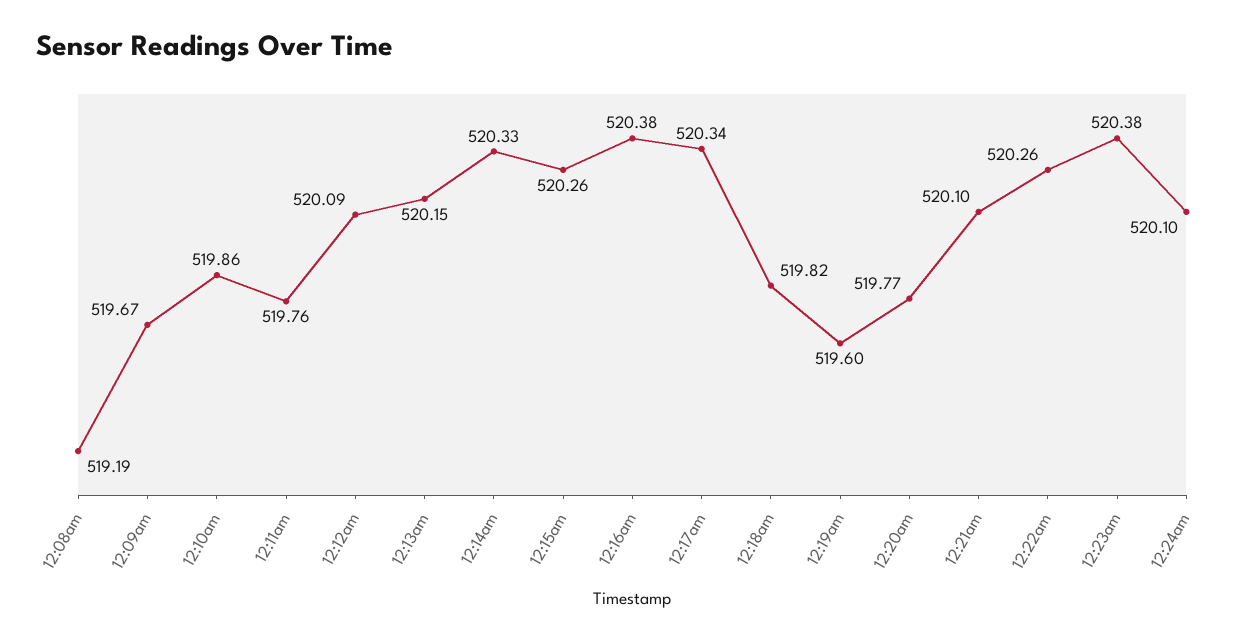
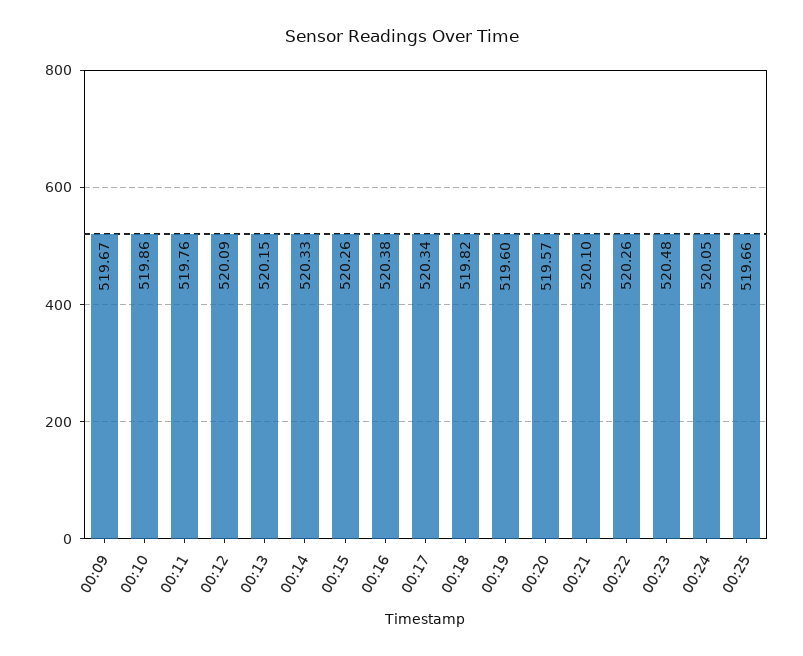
12:08am: 519.19 -> none
12:20am: 519.77 -> 519.57
12:23am: 520.38 -> 520.48
12:24am: 520.1 -> 520.05
00:25: none -> 519.66

